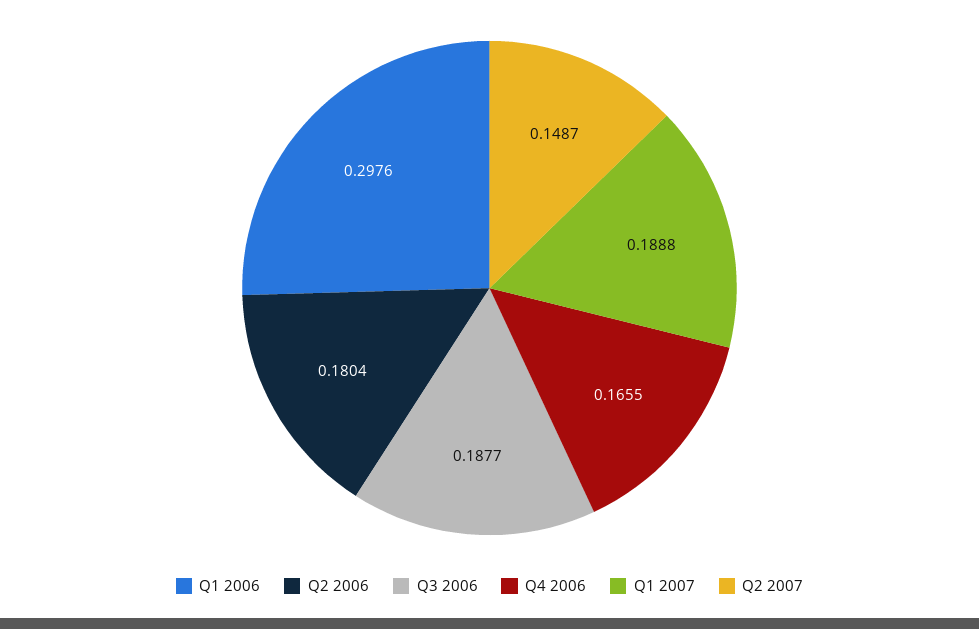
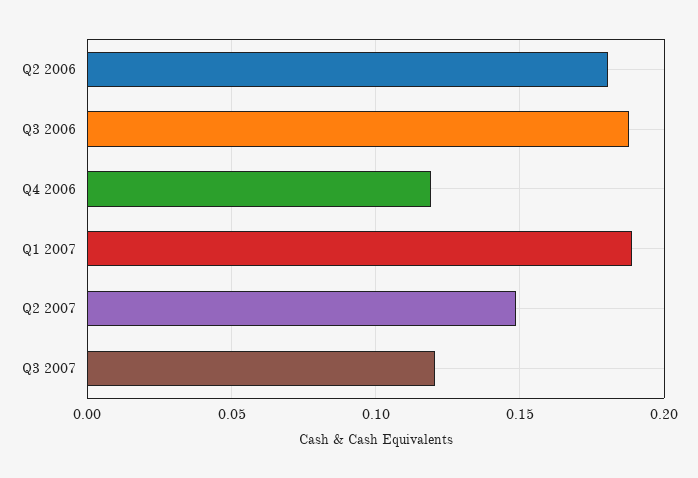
Q1 2006: 0.2976 -> none
Q4 2006: 0.1655 -> 0.12
Q3 2007: none -> 0.12

